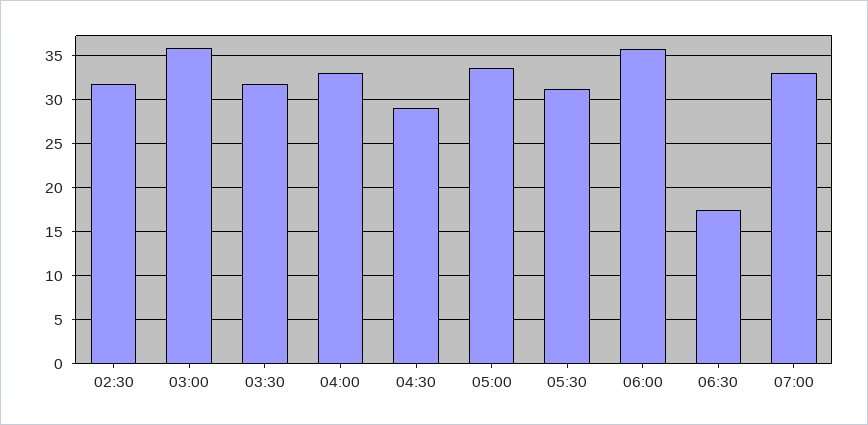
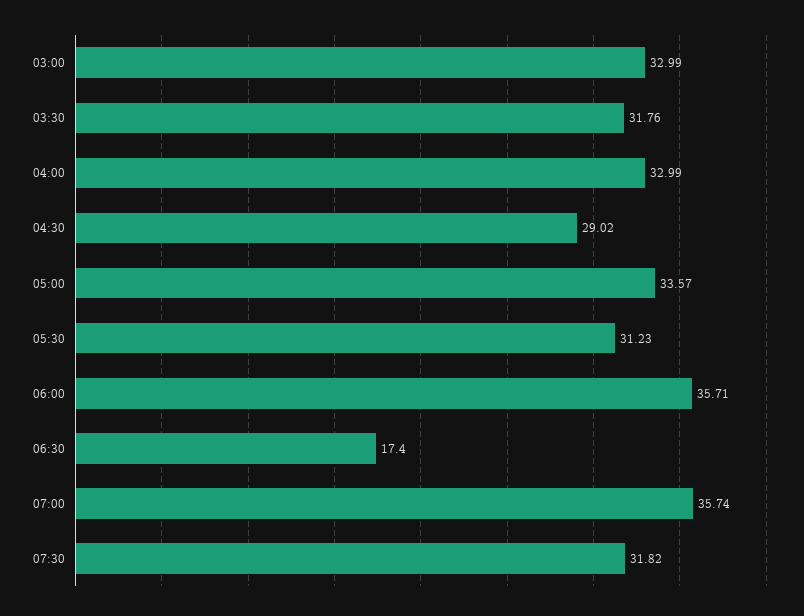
02:30: 32 -> none
03:00: 36 -> 32.99
07:00: 33 -> 35.74
07:30: none -> 31.82

